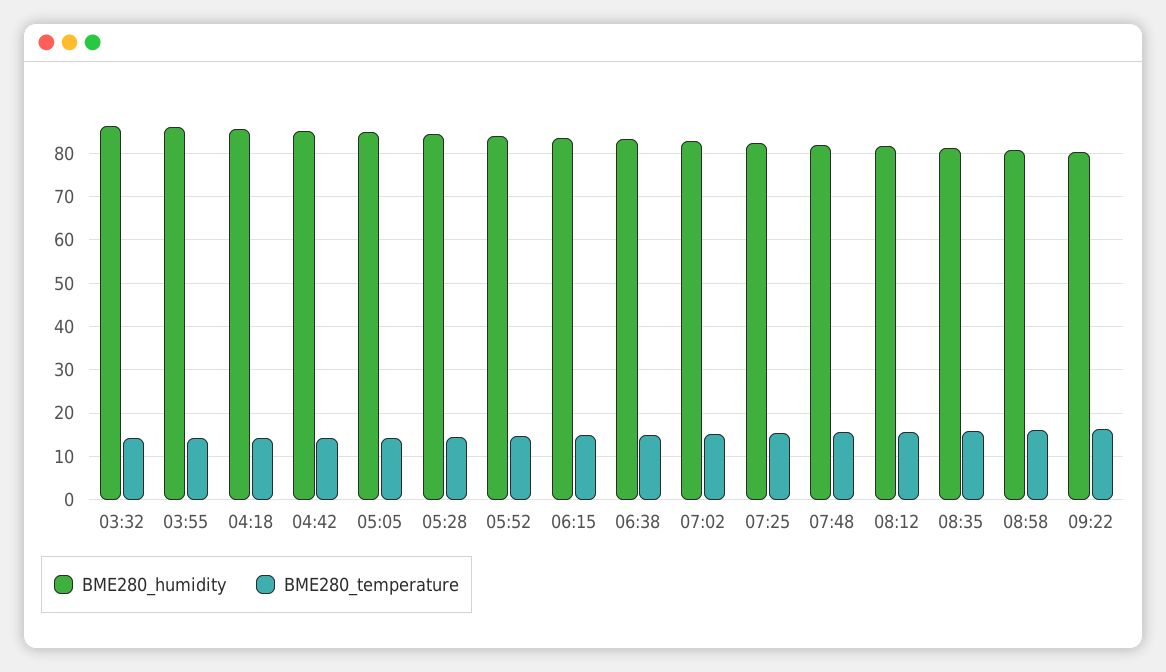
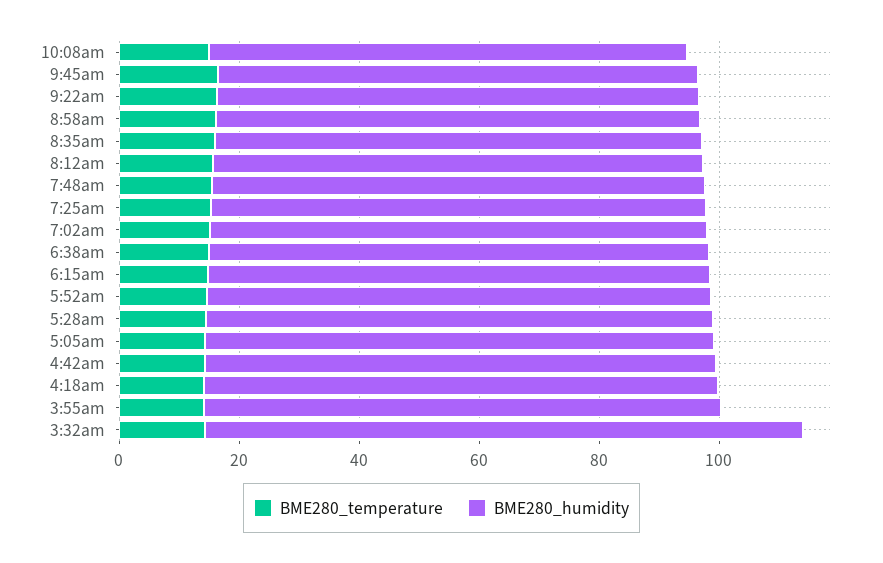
BME280_humidity, 03:32: 86 -> 100
BME280_temperature, 10:08am: none -> 15
BME280_humidity, 10:08am: none -> 80
BME280_temperature, 9:45am: none -> 15
BME280_humidity, 9:45am: none -> 80

